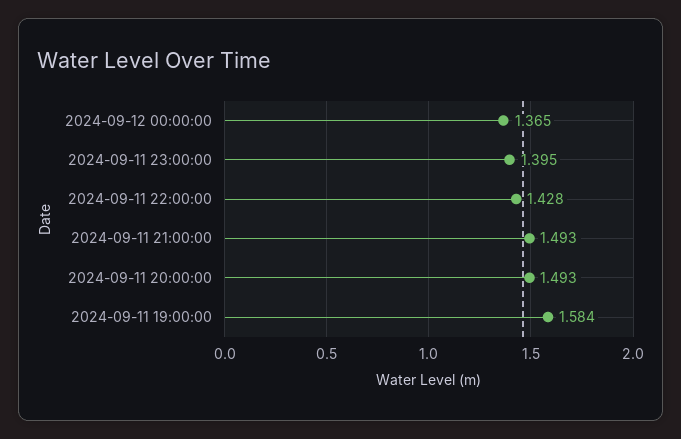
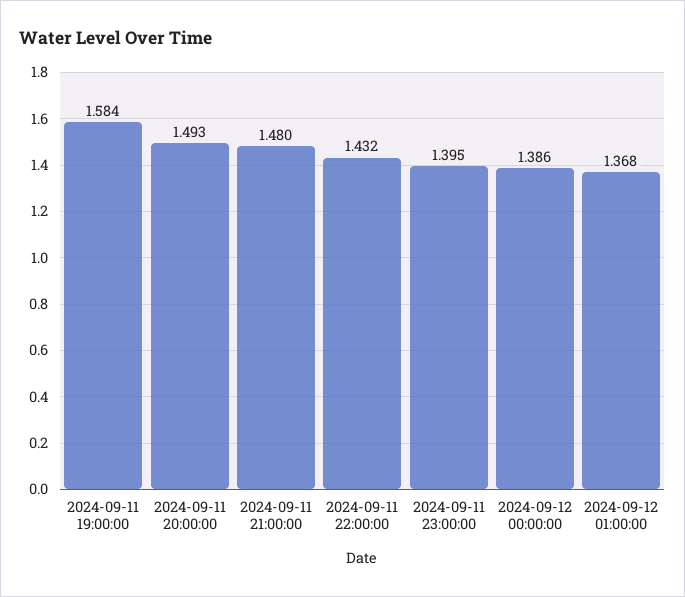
2024-09-12 00:00:00: 1.365 -> 1.386
2024-09-11 22:00:00: 1.428 -> 1.432
2024-09-11 21:00:00: 1.493 -> 1.48
2024-09-12 01:00:00: none -> 1.368

